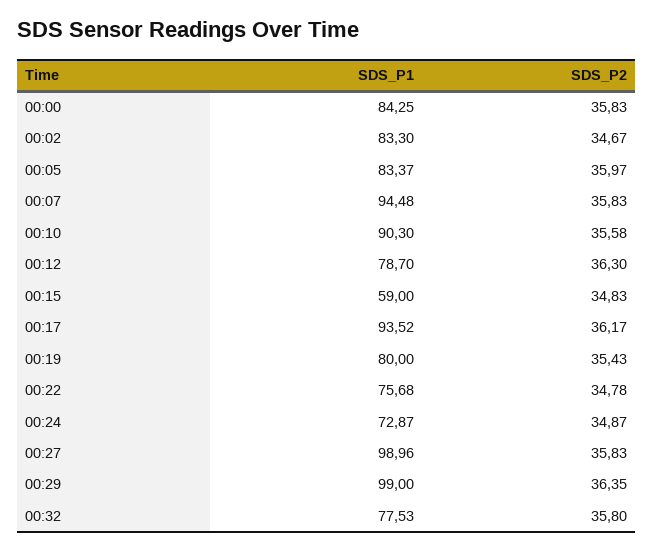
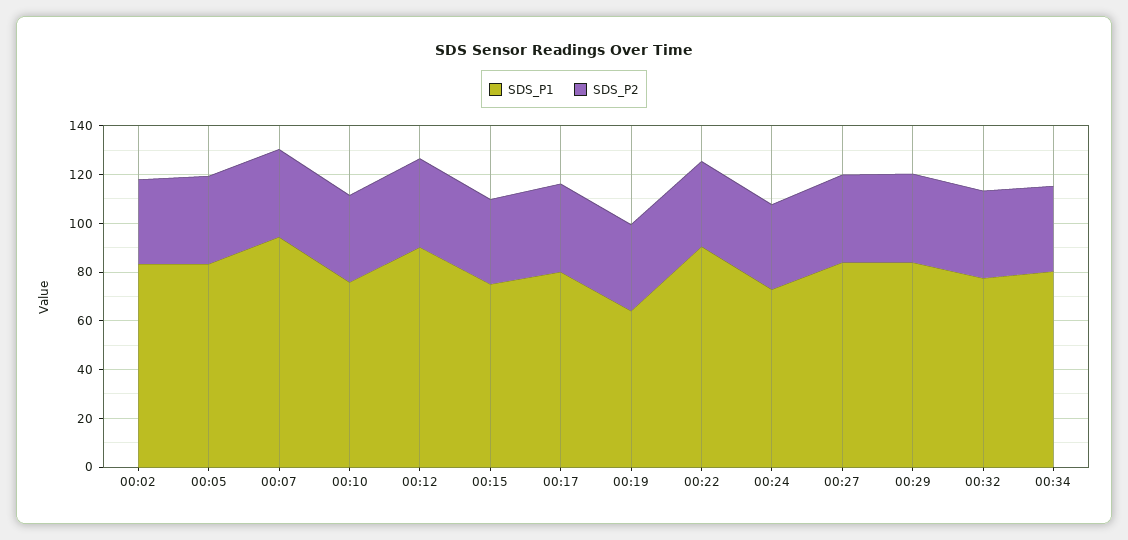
SDS_P1, 00:00: 84.25 -> none
SDS_P2, 00:00: 35.83 -> none
SDS_P1, 00:10: 90.3 -> 75
SDS_P1, 00:12: 78.7 -> 90
SDS_P1, 00:15: 59 -> 75
SDS_P1, 00:17: 93.52 -> 80
SDS_P1, 00:19: 80 -> 65
SDS_P1, 00:22: 75.68 -> 90
SDS_P1, 00:27: 98.96 -> 85
SDS_P1, 00:29: 99 -> 85
SDS_P1, 00:34: none -> 80
SDS_P2, 00:34: none -> 35

